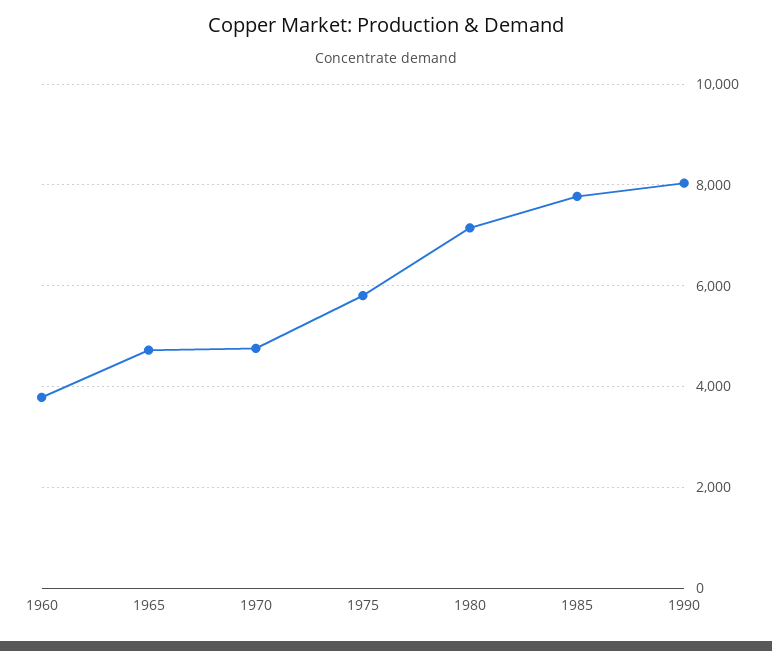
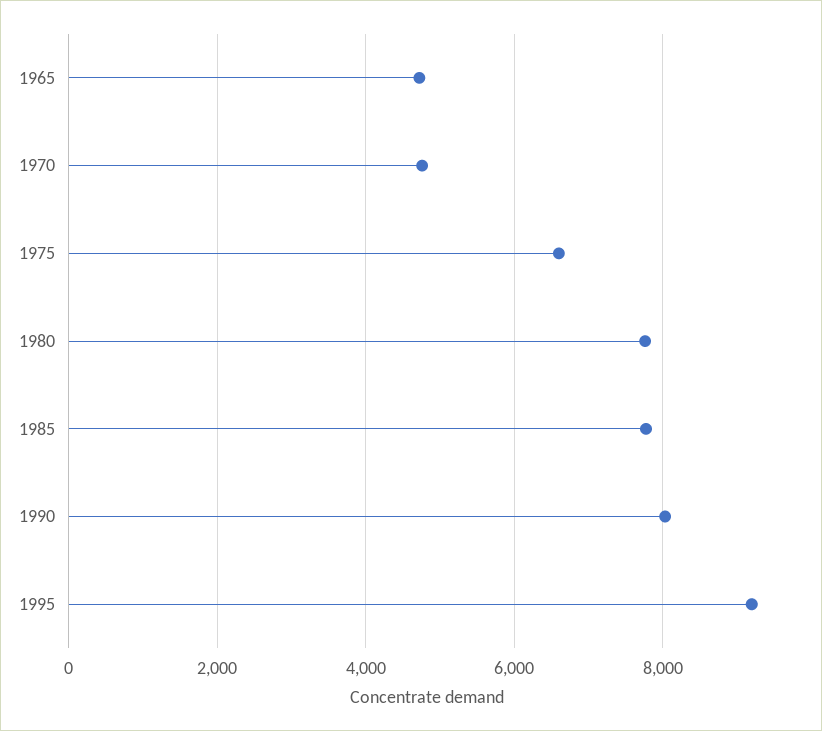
1960: 3800 -> none
1975: 5800 -> 6600
1980: 7200 -> 7800
1995: none -> 9200

